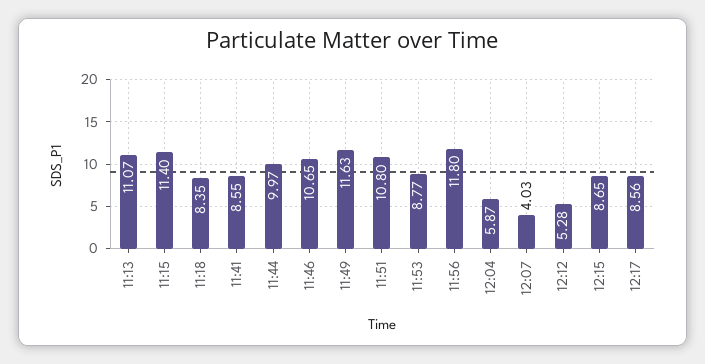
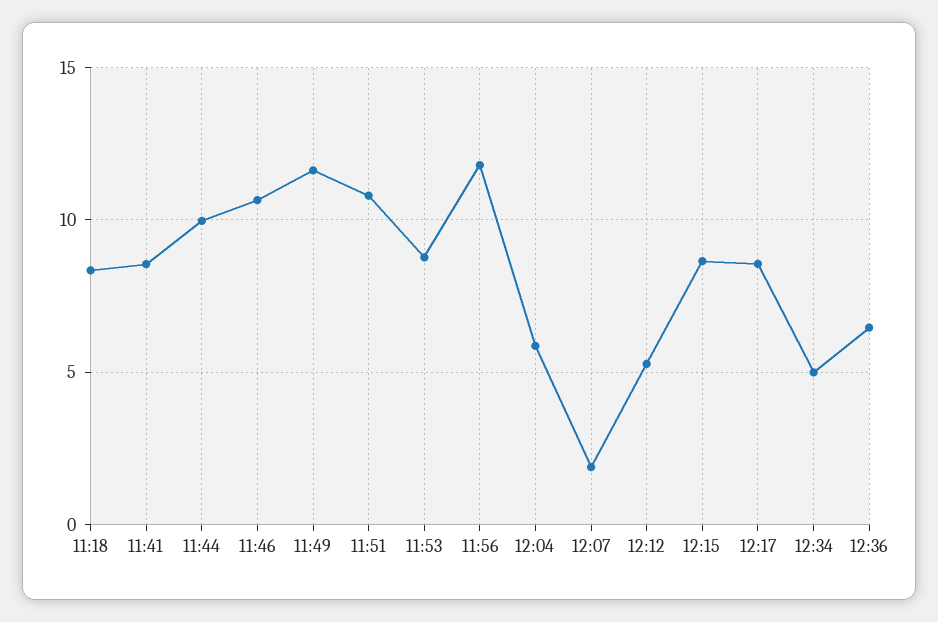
11:13: 11.07 -> none
11:15: 11.4 -> none
12:07: 4.03 -> 2
12:34: none -> 5
12:36: none -> 6.5

